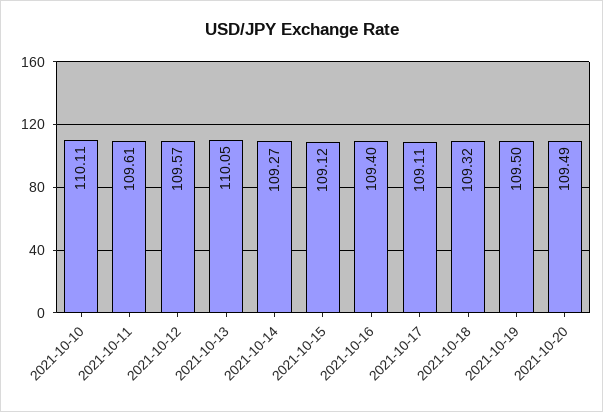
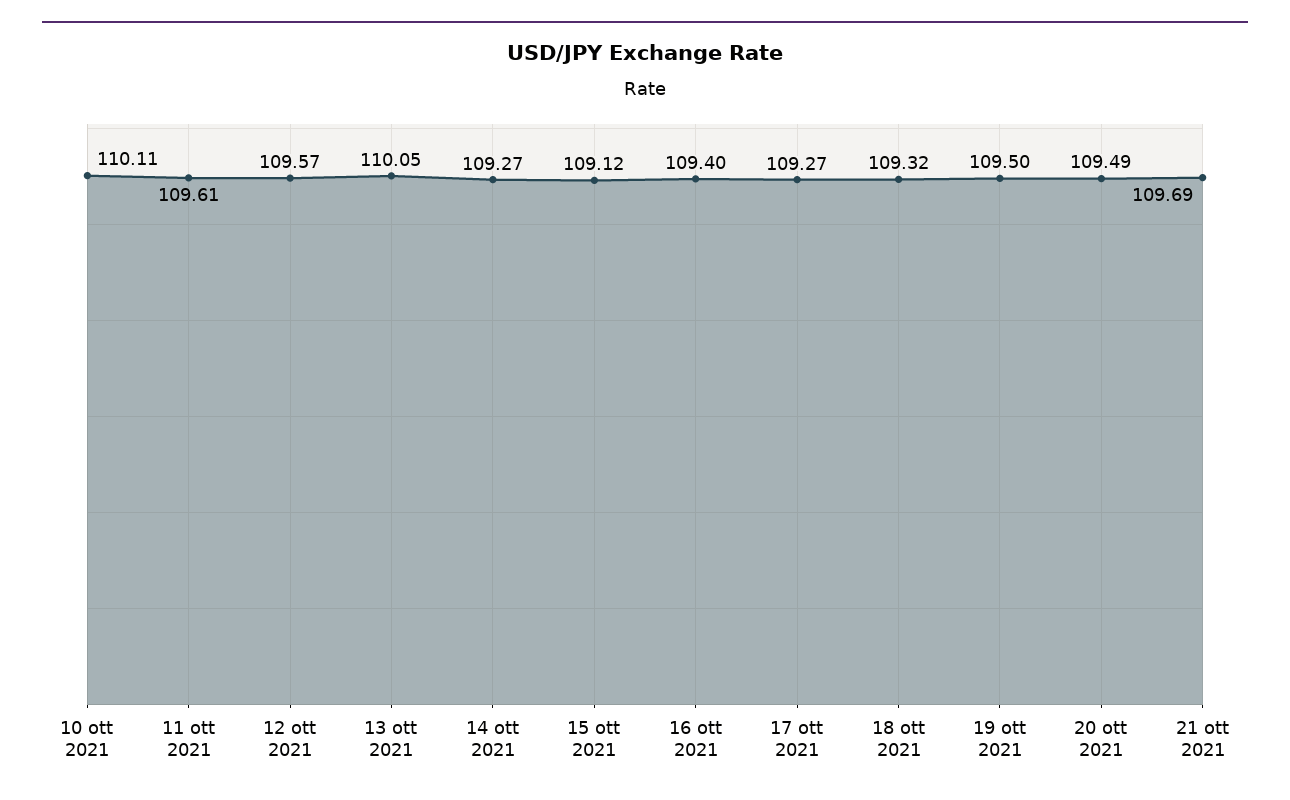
2021-10-17: 109.11 -> 109.27
21 ott 2021: none -> 109.69

